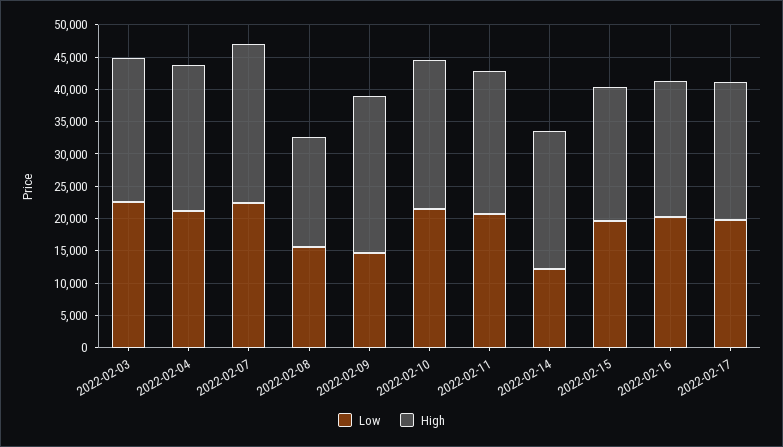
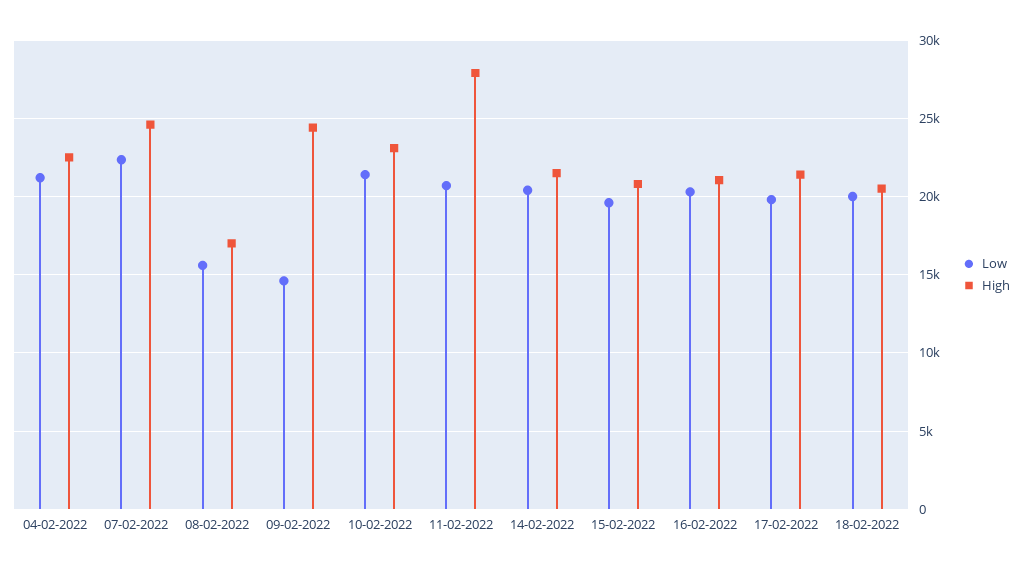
Low, 2022-02-03: 22500 -> none
High, 2022-02-03: 22500 -> none
High, 2022-02-11: 22500 -> 28000
Low, 2022-02-14: 12500 -> 20500
Low, 18-02-2022: none -> 20000
High, 18-02-2022: none -> 20500

